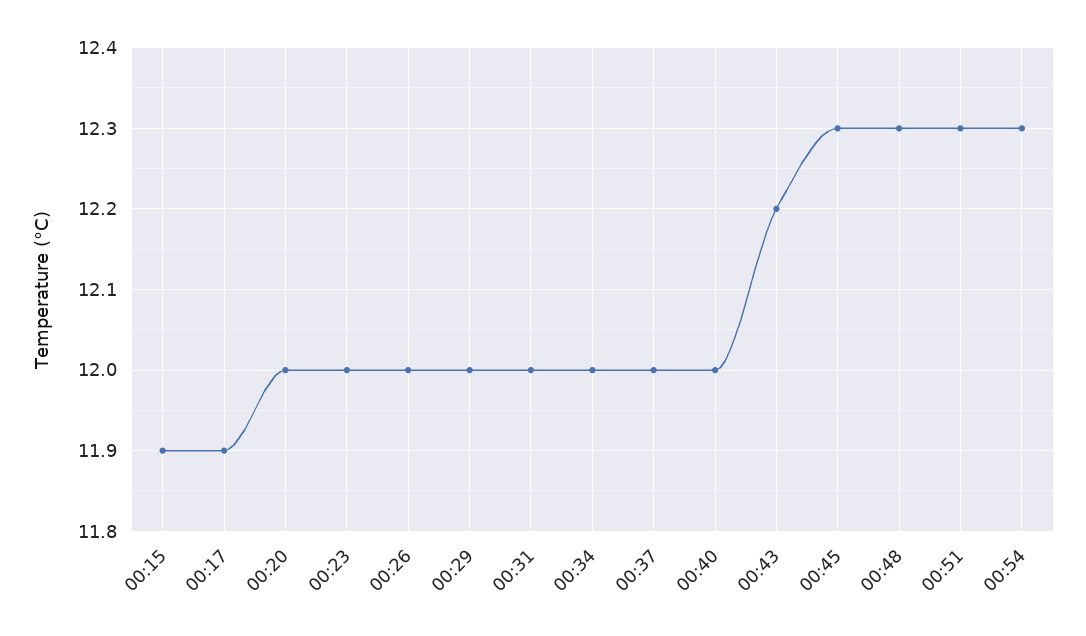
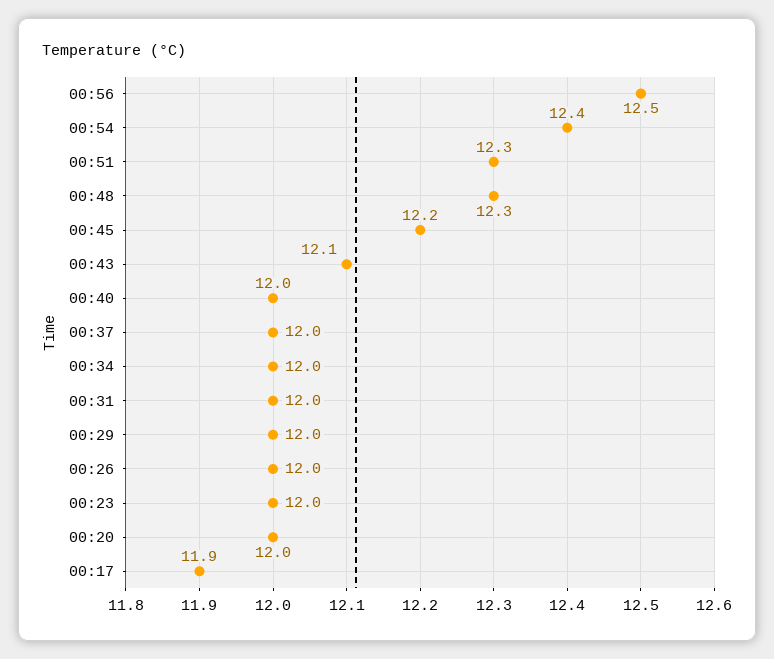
00:15: 11.9 -> none
00:43: 12.2 -> 12.1
00:45: 12.3 -> 12.2
00:54: 12.3 -> 12.4
00:56: none -> 12.5

